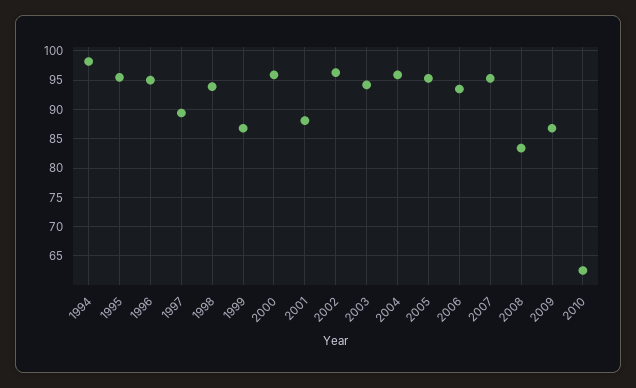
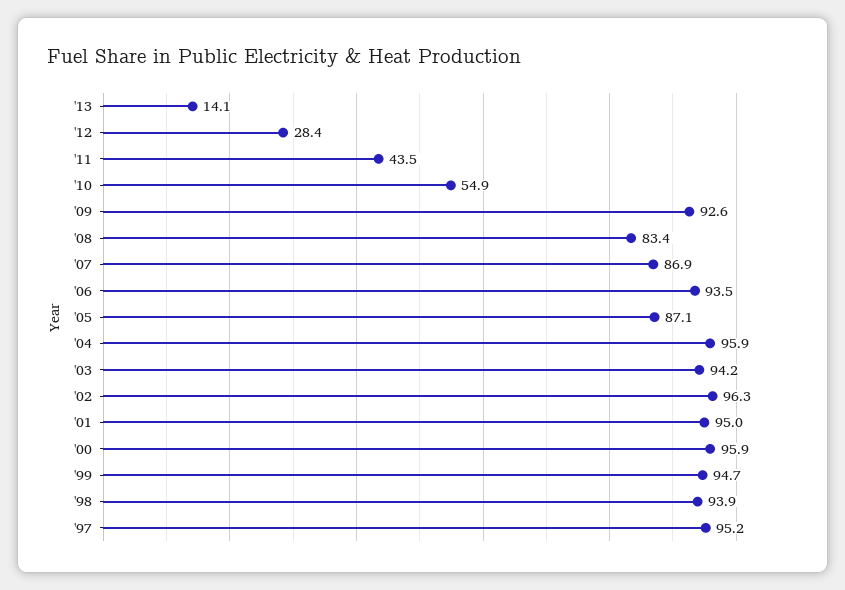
1994: 97.5 -> none
1995: 95 -> none
1996: 95 -> none
1997: 90 -> 95.2
1999: 87.5 -> 94.7
2001: 87.5 -> 95
2005: 95 -> 87.1
2007: 95 -> 86.9
2009: 87.5 -> 92.6
2010: 62.5 -> 54.9
'13: none -> 14.1
'12: none -> 28.4
'11: none -> 43.5

